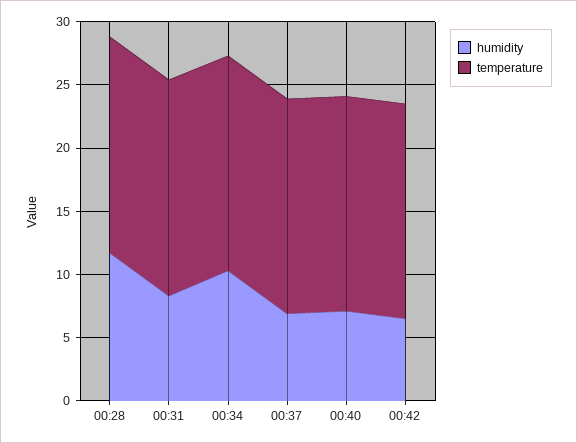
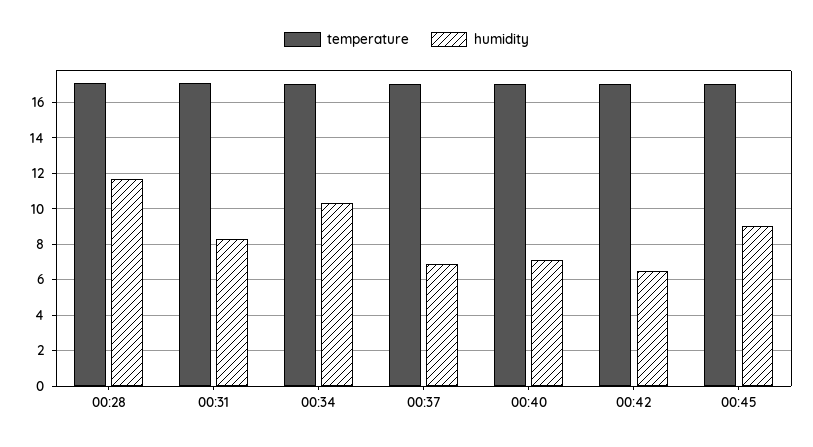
temperature, 00:45: none -> 17
humidity, 00:45: none -> 9

